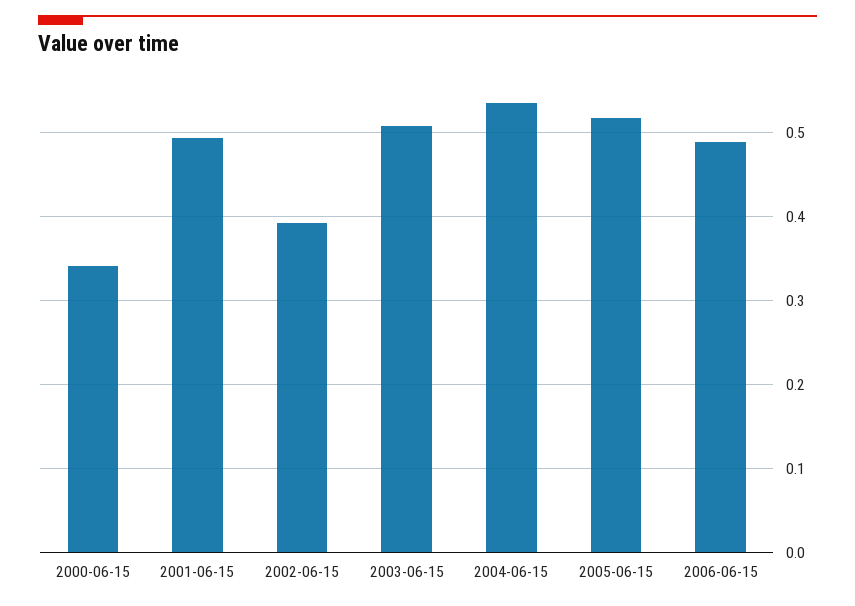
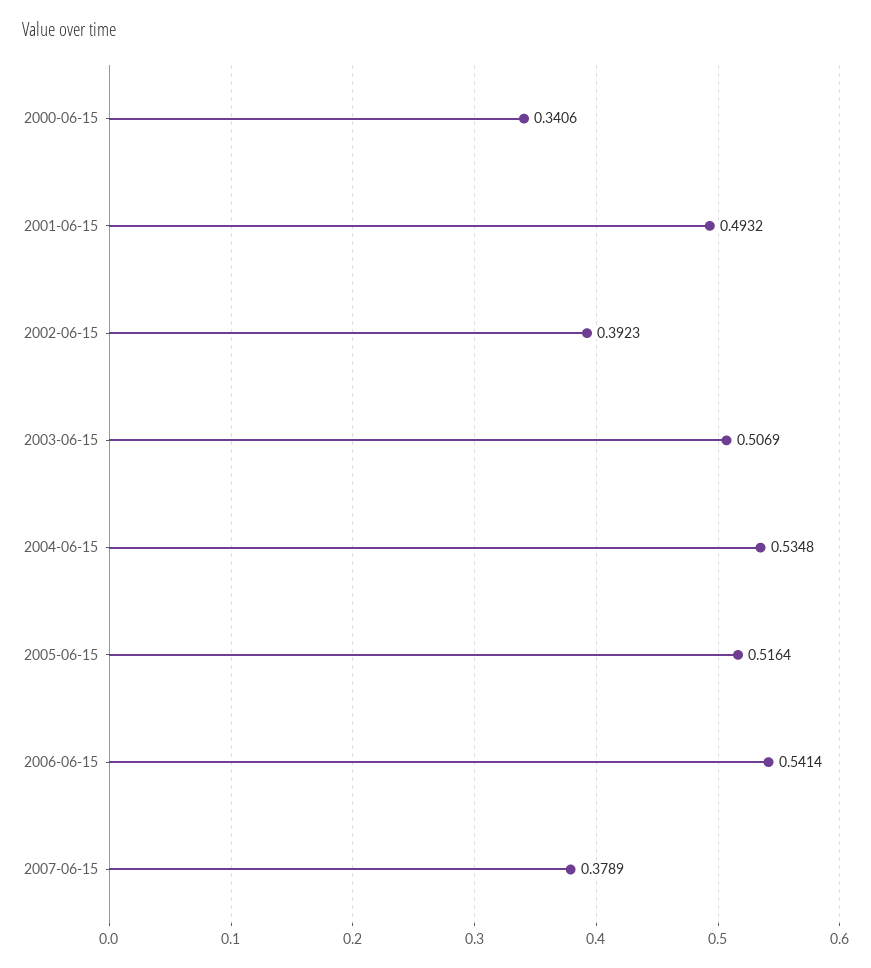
2006-06-15: 0.49 -> 0.5414
2007-06-15: none -> 0.3789

